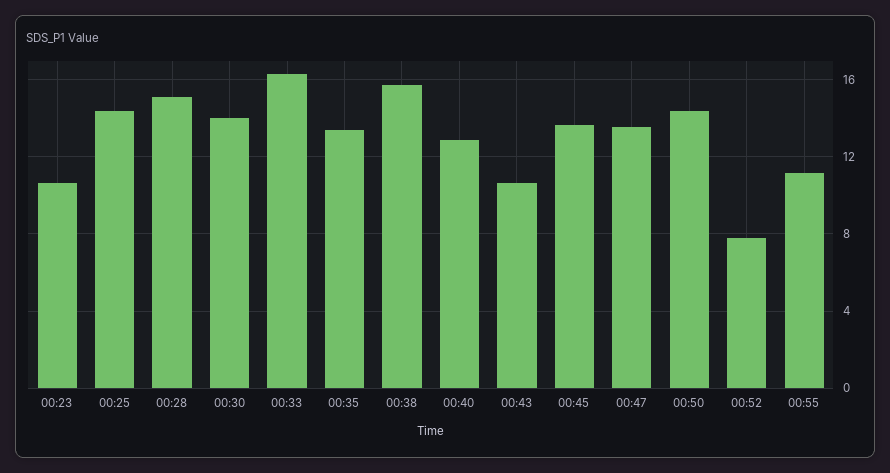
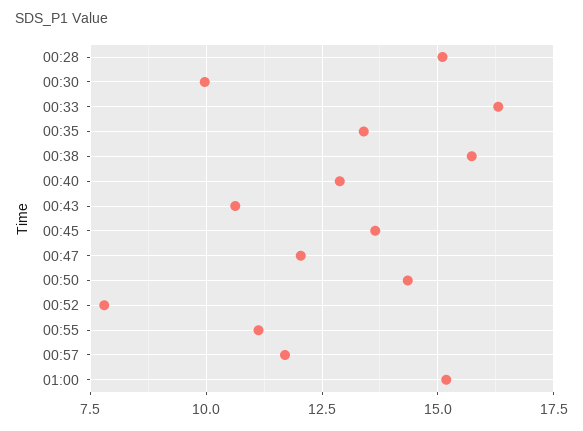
00:23: 10.5 -> none
00:25: 14.5 -> none
00:30: 14 -> 10
00:47: 13.5 -> 12
00:57: none -> 11.75
01:00: none -> 15.25

